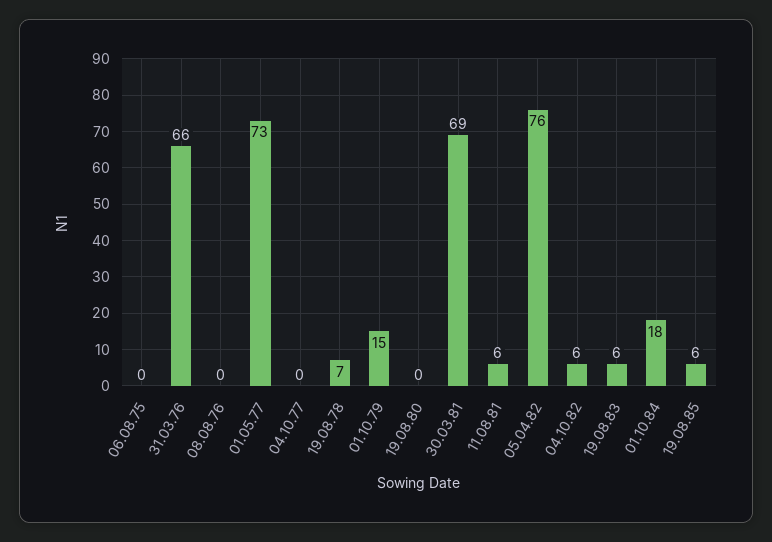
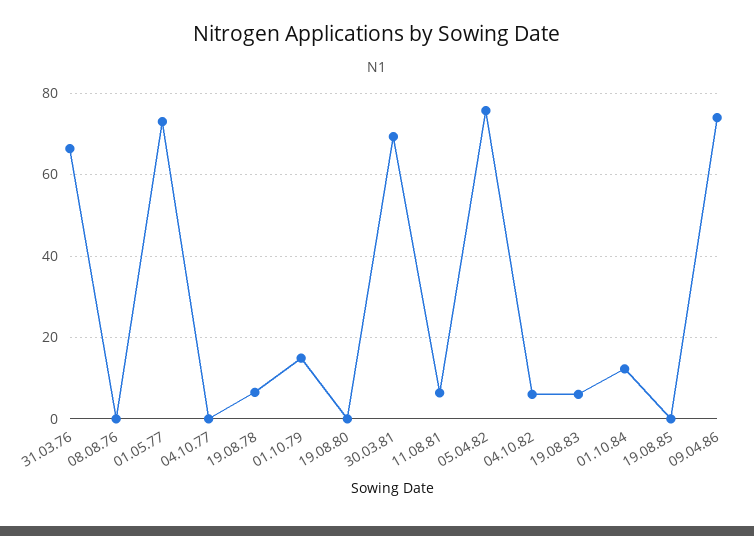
06.08.75: 0 -> none
01.10.84: 18 -> 12
19.08.85: 6 -> 0
09.04.86: none -> 74

